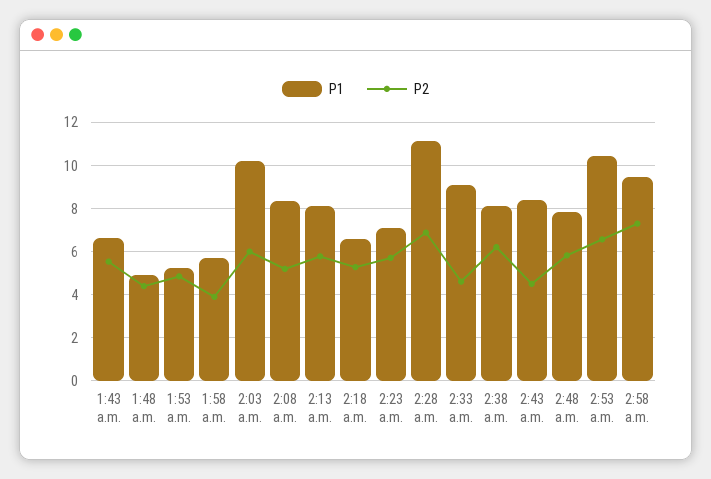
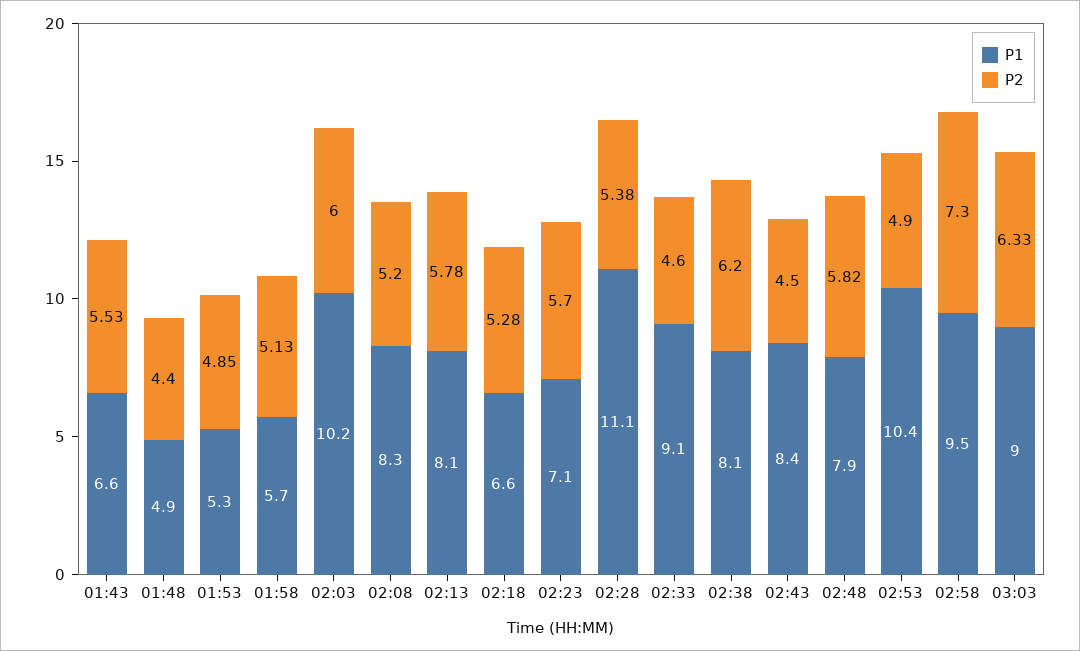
P2, 1:58 a.m.: 4 -> 5.13
P2, 2:28 a.m.: 7 -> 5.38
P2, 2:53 a.m.: 6.5 -> 4.9
P1, 03:03: none -> 9
P2, 03:03: none -> 6.33

